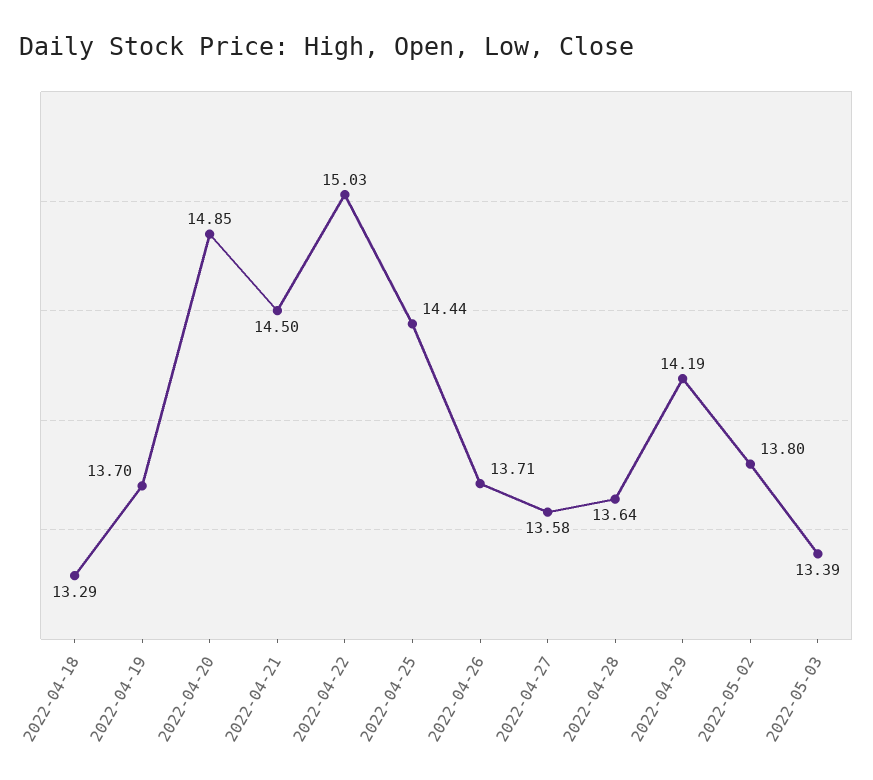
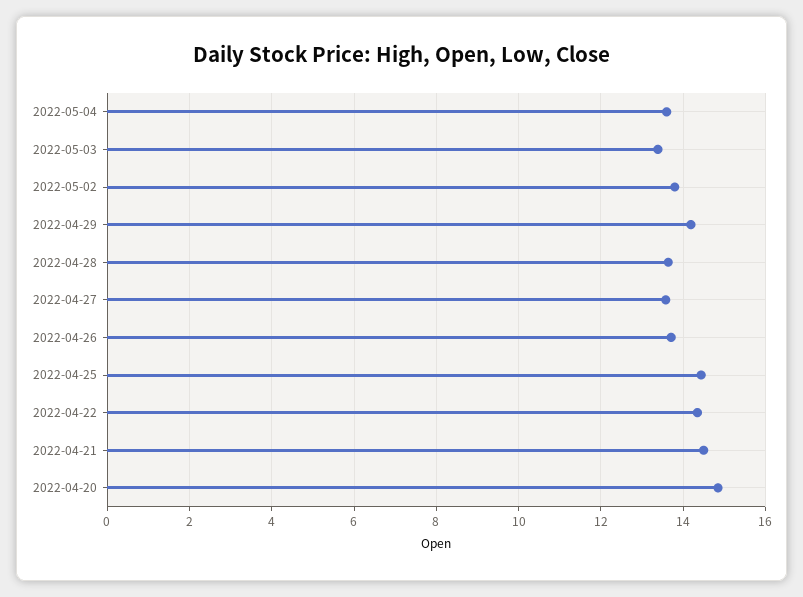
2022-04-18: 13.29 -> none
2022-04-19: 13.7 -> none
2022-04-22: 15.03 -> 14.4
2022-05-04: none -> 13.6

